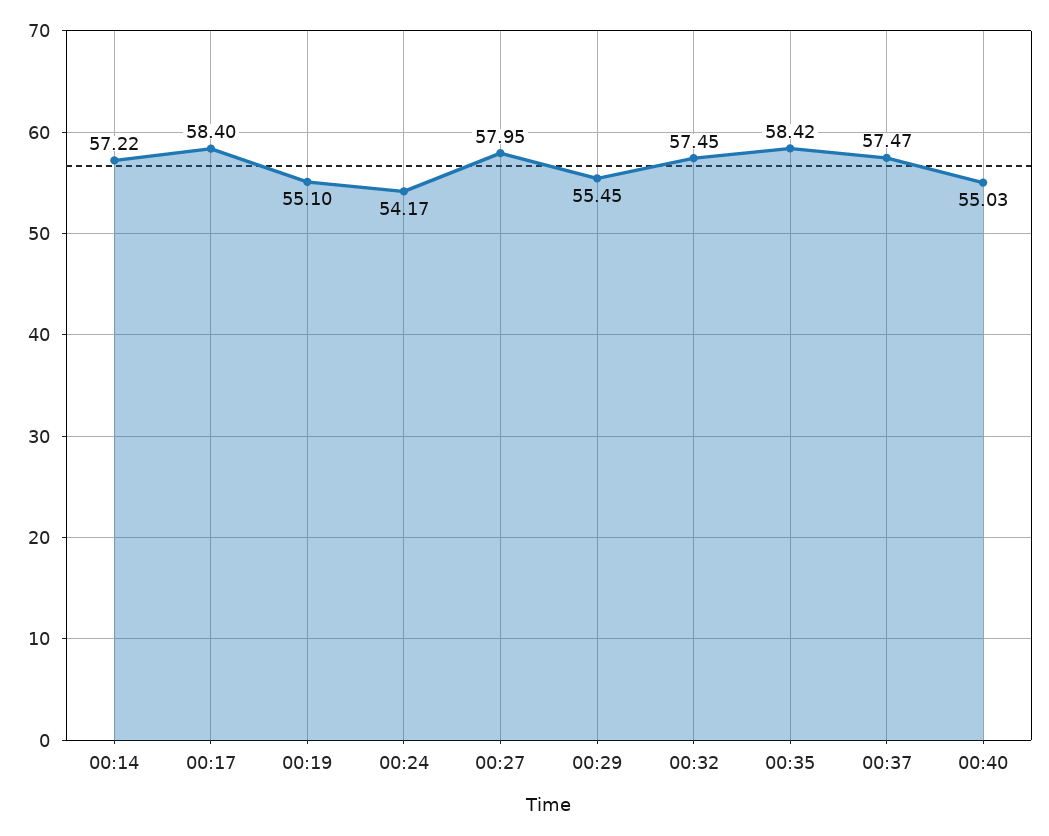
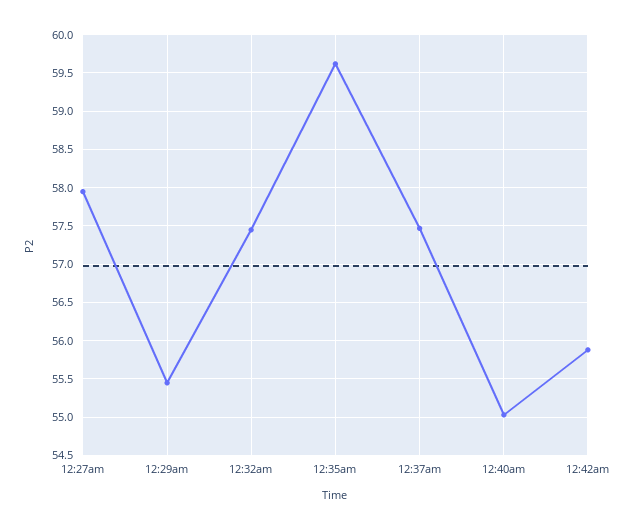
00:14: 57.22 -> none
00:17: 58.4 -> none
00:19: 55.1 -> none
00:24: 54.17 -> none
00:35: 58.42 -> 59.6
12:42am: none -> 55.9

